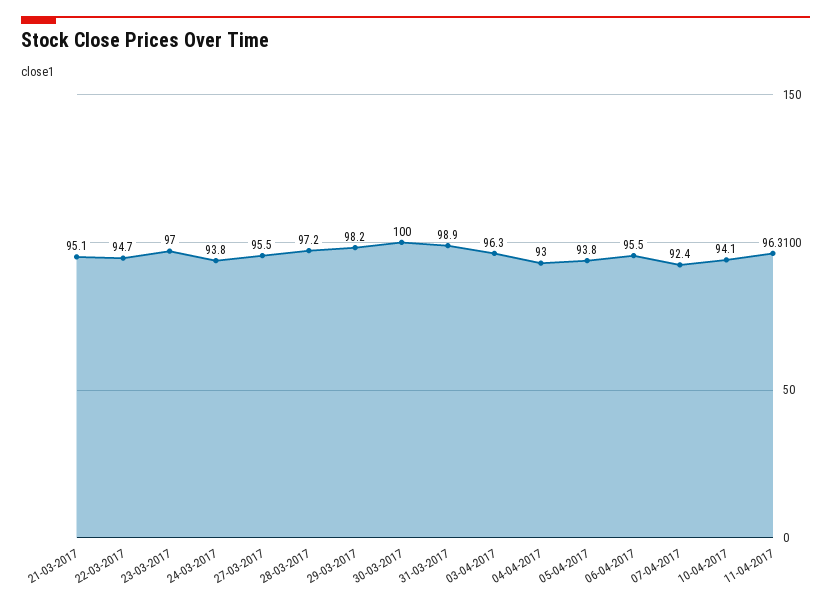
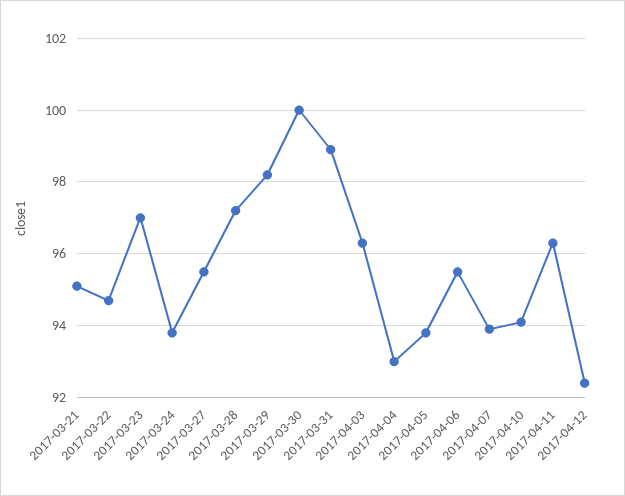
07-04-2017: 92.4 -> 94
2017-04-12: none -> 92.5

